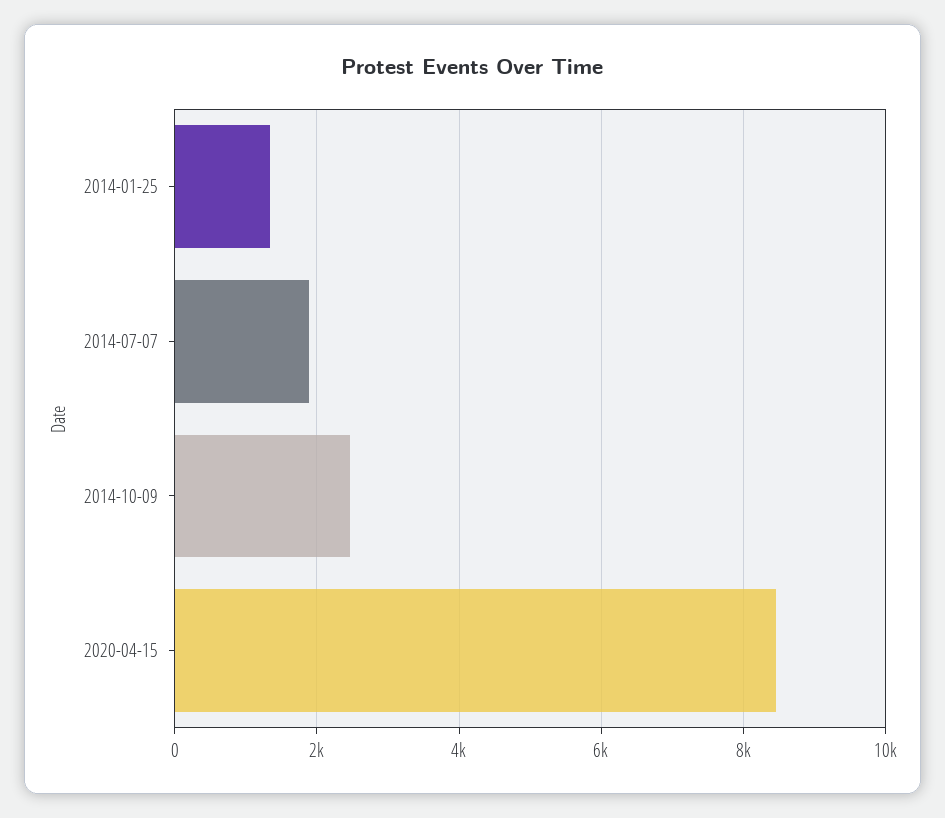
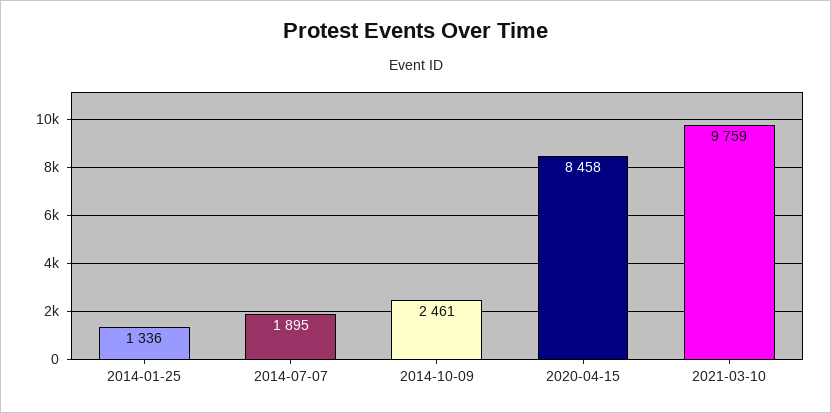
2021-03-10: none -> 9759

